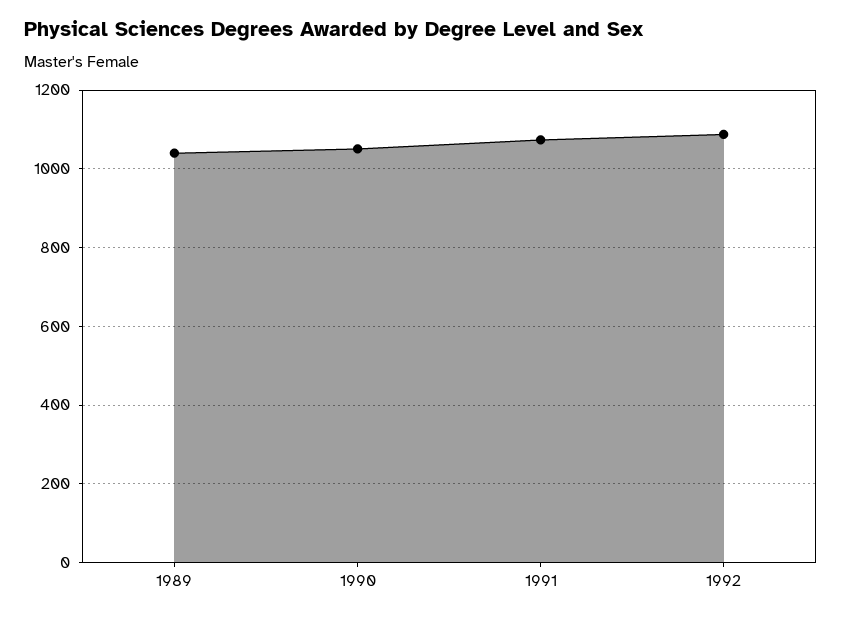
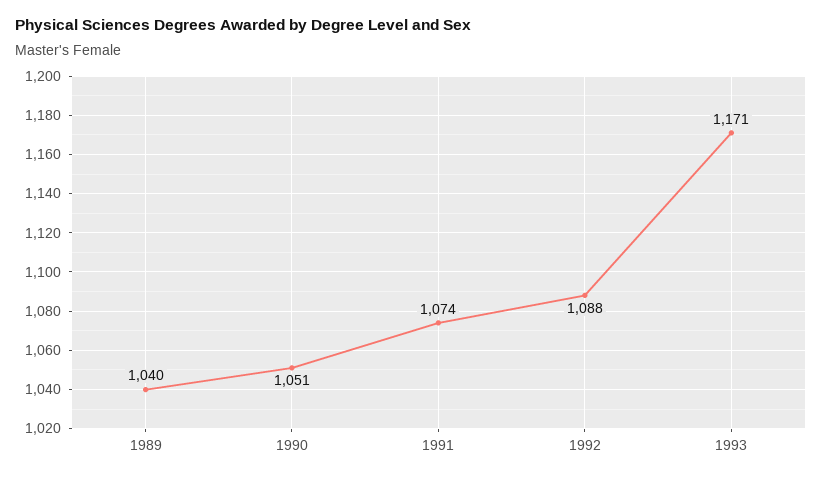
1993: none -> 1171

